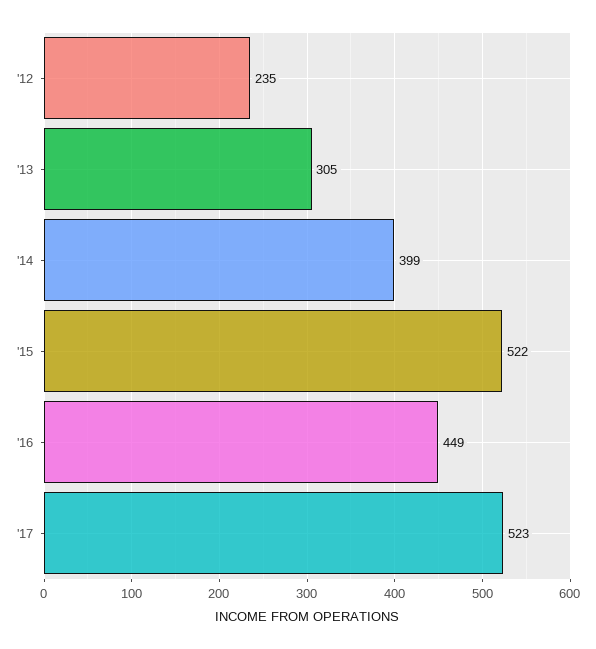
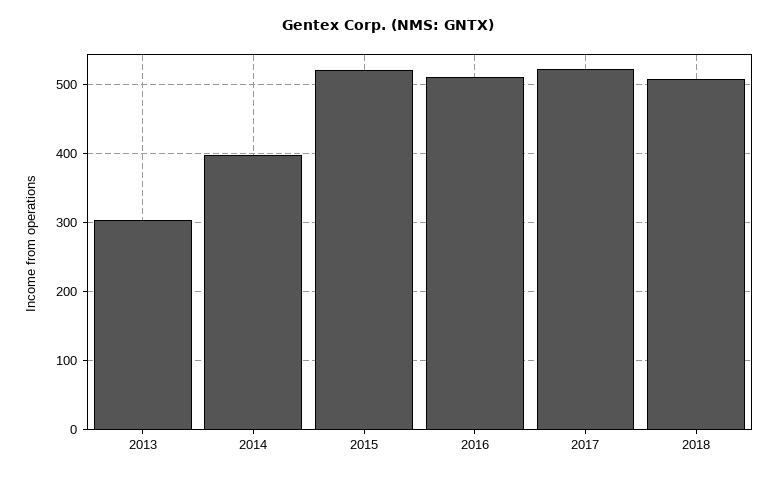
'12: 235 -> none
'16: 449 -> 510
2018: none -> 510

